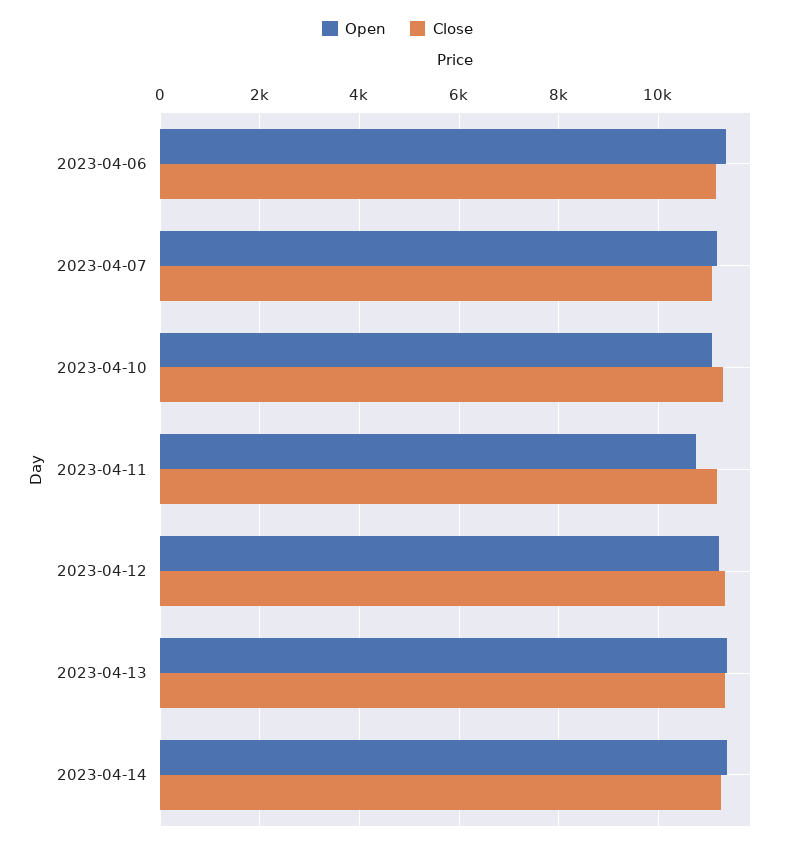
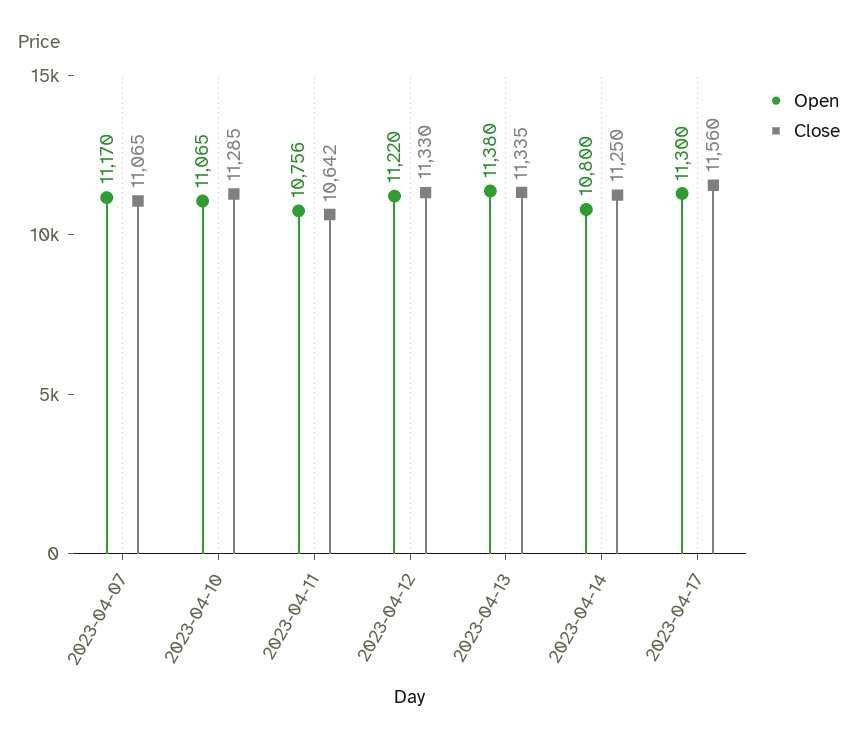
Open, 2023-04-06: 11400 -> none
Close, 2023-04-06: 11200 -> none
Close, 2023-04-11: 11200 -> 10642
Open, 2023-04-14: 11400 -> 10800
Open, 2023-04-17: none -> 11300
Close, 2023-04-17: none -> 11560

